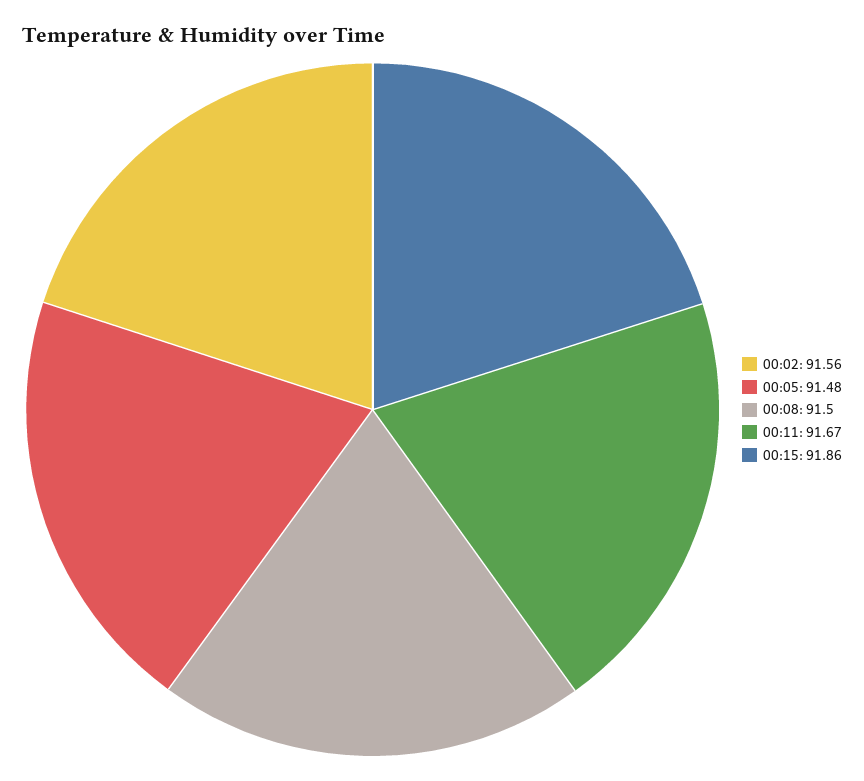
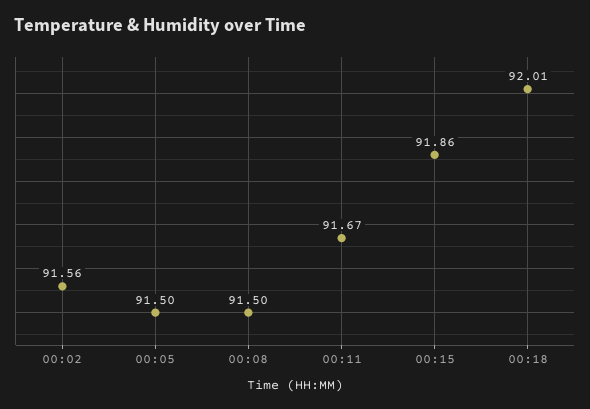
00:05: 91.48 -> 91.5
00:18: none -> 92.01

